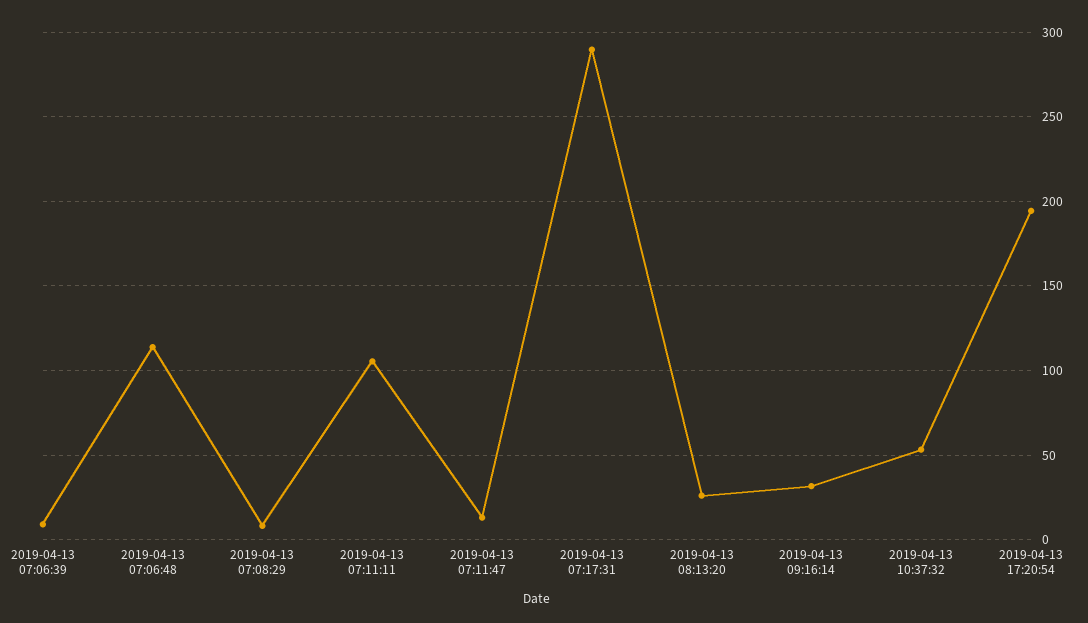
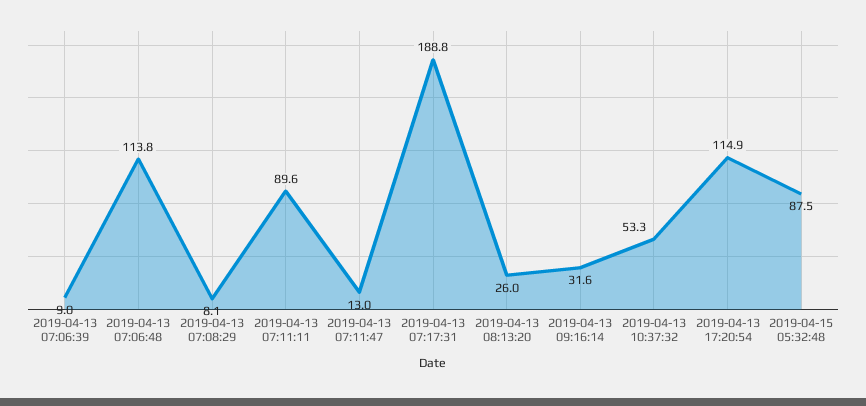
2019-04-13 07:11:11: 105 -> 89.6
2019-04-13 07:17:31: 290 -> 188.8
2019-04-13 17:20:54: 195 -> 114.9
2019-04-15 05:32:48: none -> 87.5

